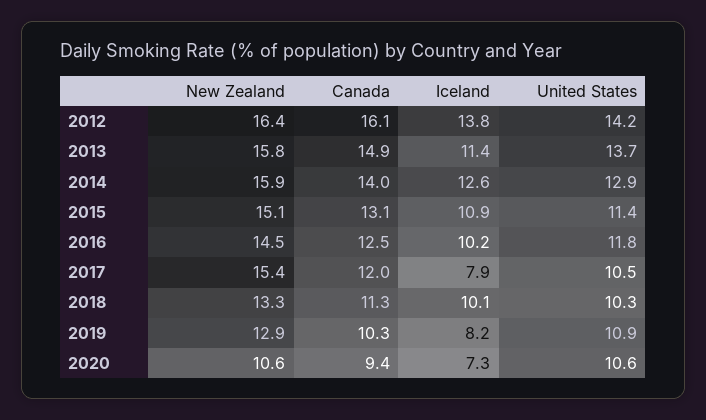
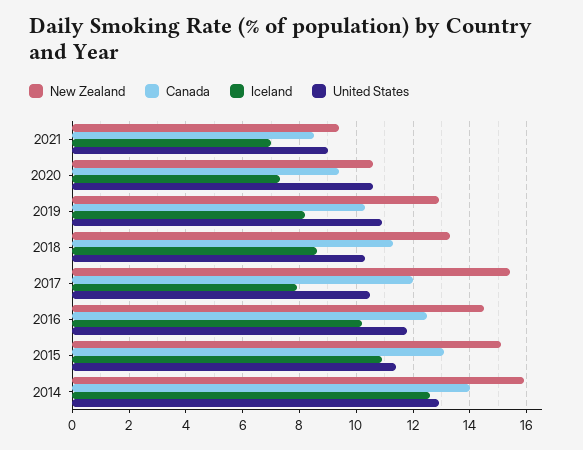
New Zealand, 2012: 16.4 -> none
Canada, 2012: 16.1 -> none
Iceland, 2012: 13.8 -> none
United States, 2012: 14.2 -> none
New Zealand, 2013: 15.8 -> none
Canada, 2013: 14.9 -> none
Iceland, 2013: 11.4 -> none
United States, 2013: 13.7 -> none
Iceland, 2018: 10.1 -> 8.5
New Zealand, 2021: none -> 9.5
Canada, 2021: none -> 8.5
Iceland, 2021: none -> 7
United States, 2021: none -> 9

